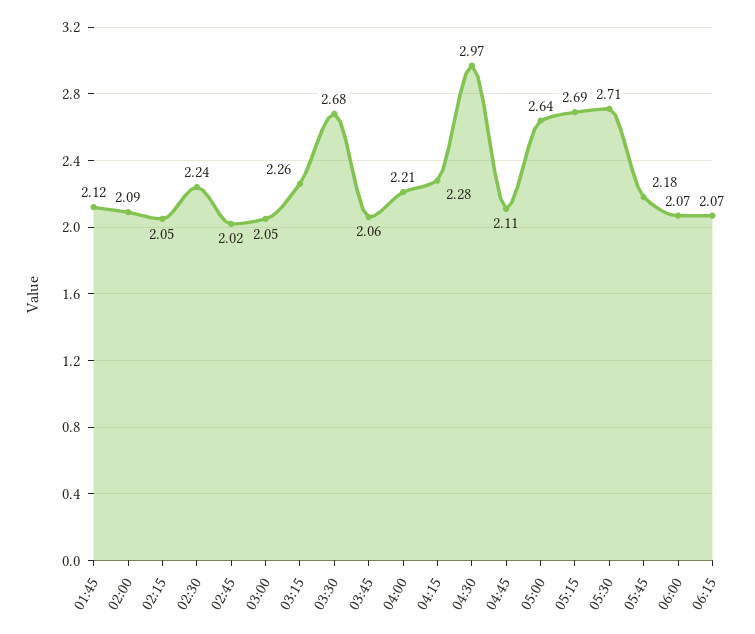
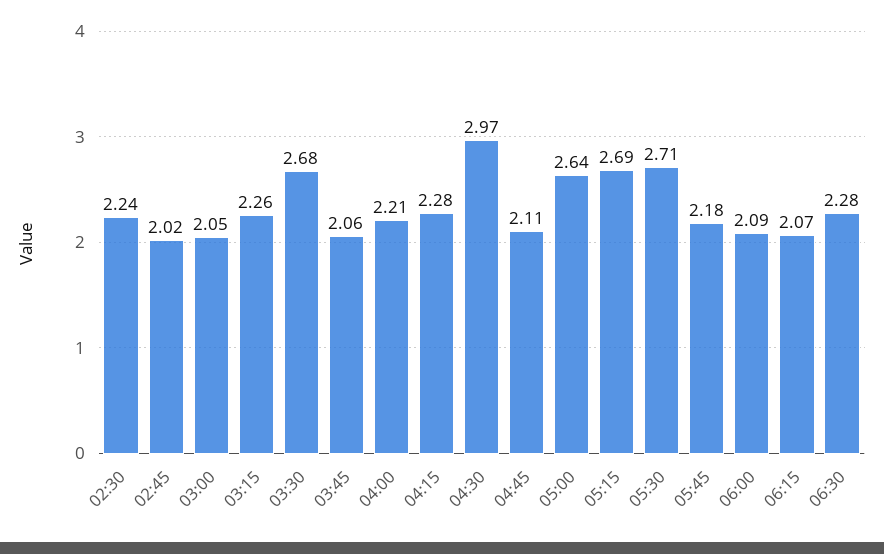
01:45: 2.12 -> none
02:00: 2.09 -> none
02:15: 2.05 -> none
06:00: 2.07 -> 2.09
06:30: none -> 2.28

